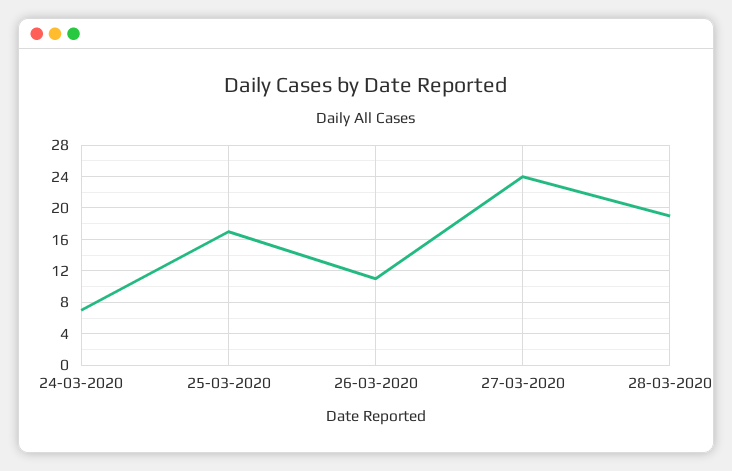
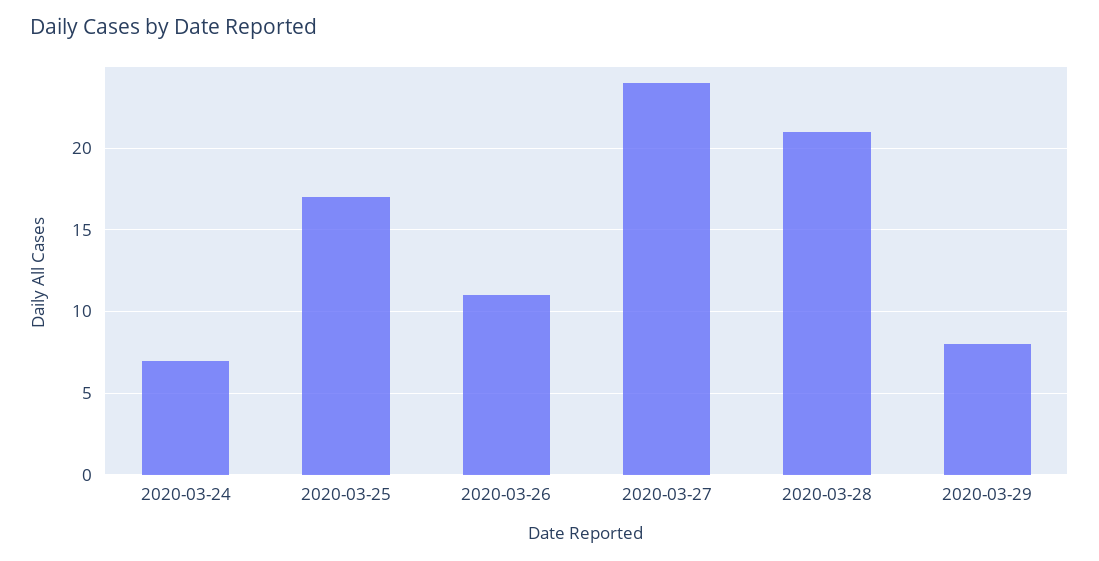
28-03-2020: 19 -> 21
2020-03-29: none -> 8

